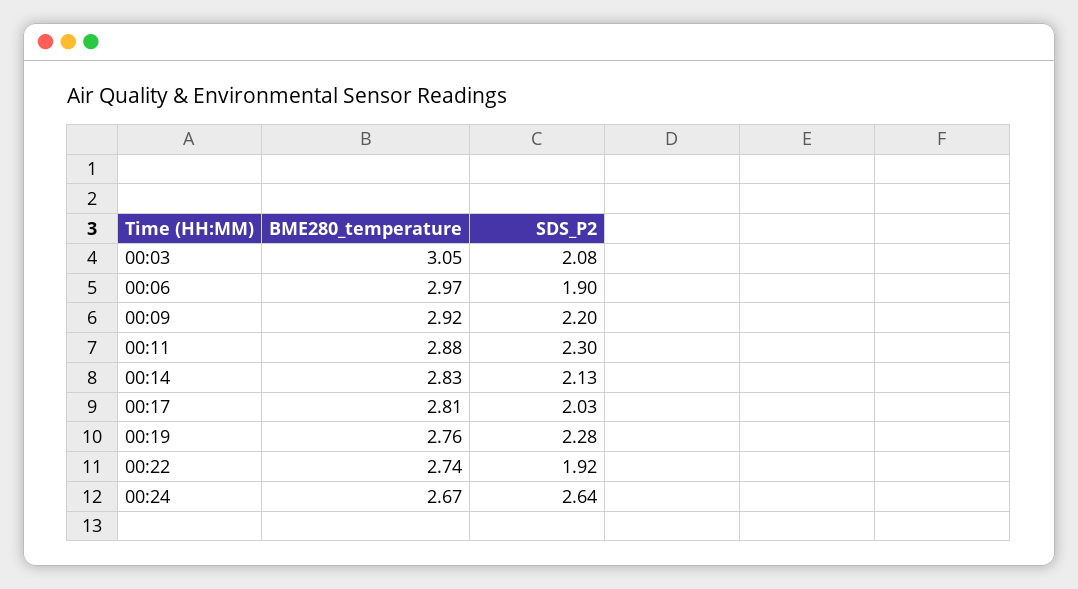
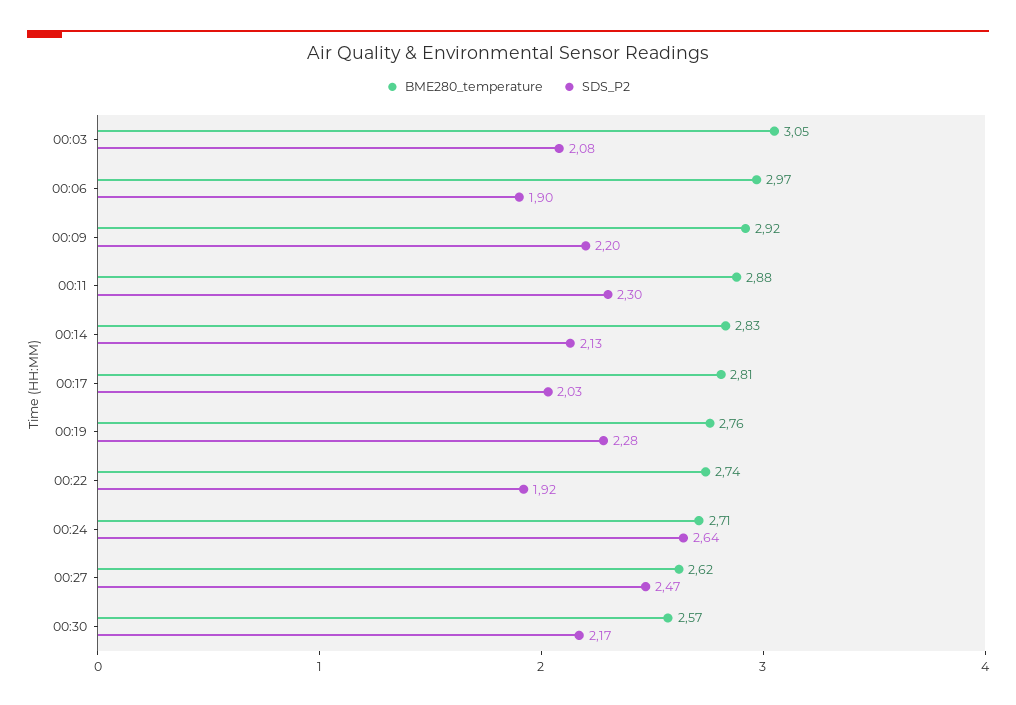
BME280_temperature, 00:24: 2.67 -> 2.71
BME280_temperature, 00:27: none -> 2.62
SDS_P2, 00:27: none -> 2.47
BME280_temperature, 00:30: none -> 2.57
SDS_P2, 00:30: none -> 2.17

